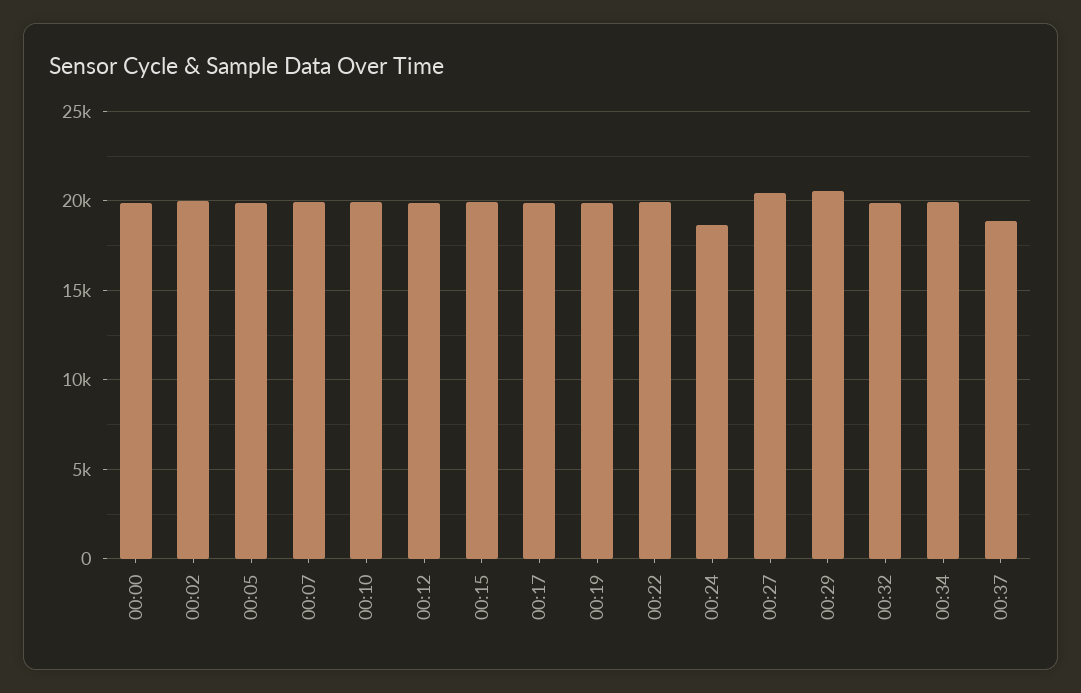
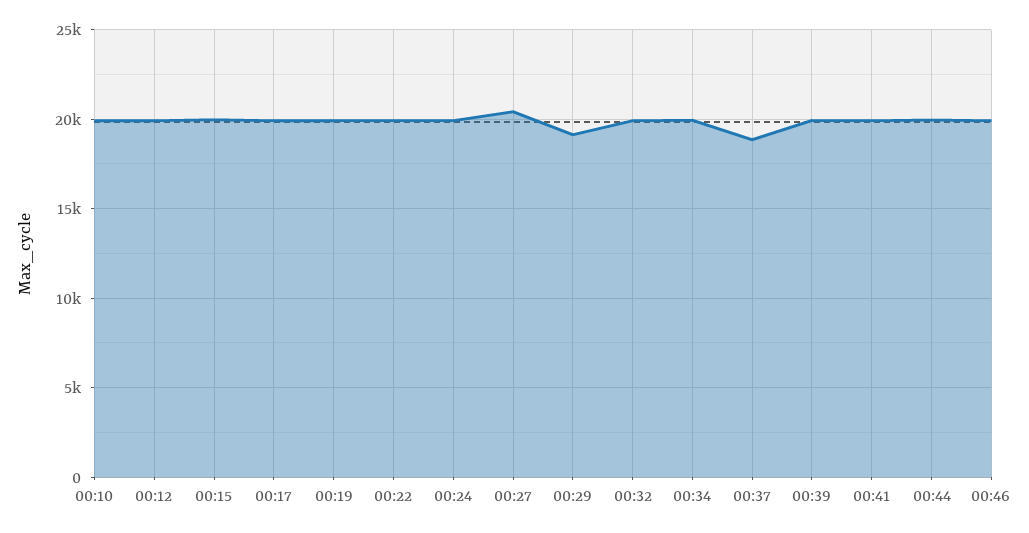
00:00: 20000 -> none
00:02: 20000 -> none
00:05: 20000 -> none
00:07: 20000 -> none
00:24: 18500 -> 20000
00:29: 20500 -> 19000
00:39: none -> 20000
00:41: none -> 20000
00:44: none -> 20000
00:46: none -> 20000

